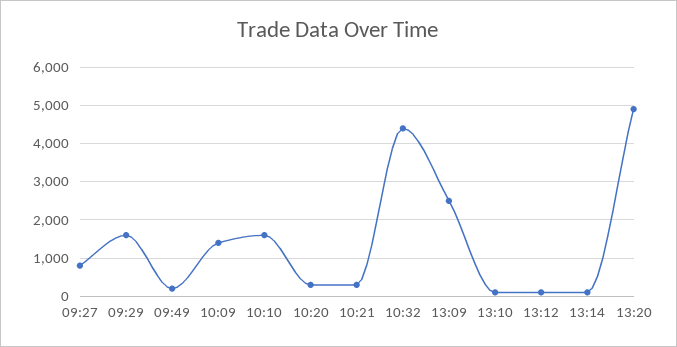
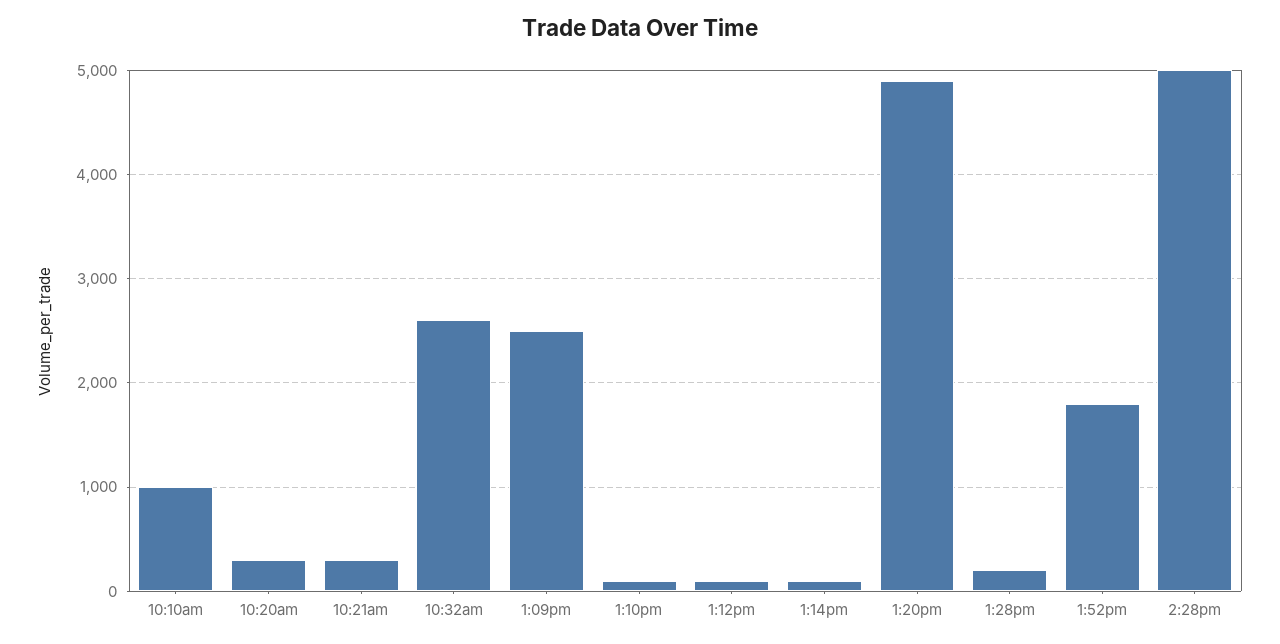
09:27: 800 -> none
09:29: 1600 -> none
09:49: 200 -> none
10:09: 1400 -> none
10:10: 1600 -> 1000
10:32: 4400 -> 2600
1:28pm: none -> 200
1:52pm: none -> 1800
2:28pm: none -> 5000

